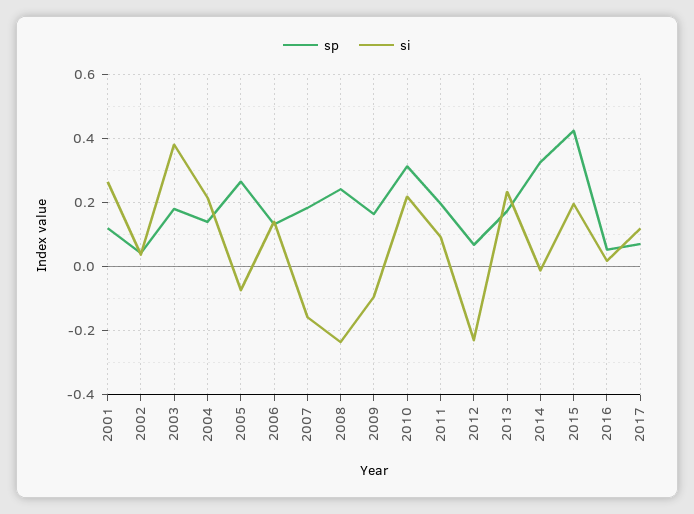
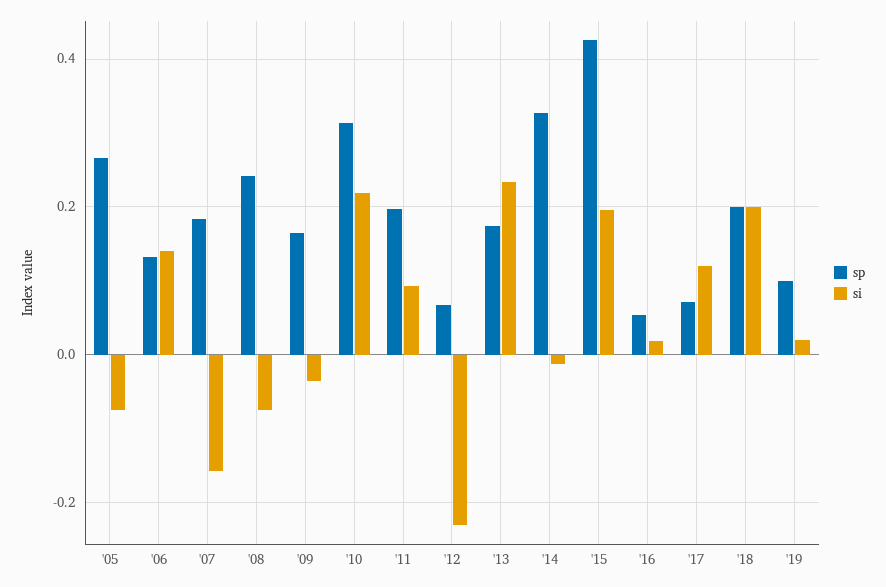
sp, 2001: 0.12 -> none
si, 2001: 0.26 -> none
sp, 2002: 0.04 -> none
si, 2002: 0.04 -> none
sp, 2003: 0.18 -> none
si, 2003: 0.38 -> none
sp, 2004: 0.14 -> none
si, 2004: 0.22 -> none
si, 2008: -0.24 -> -0.08
si, 2009: -0.1 -> -0.04
sp, '18: none -> 0.2
si, '18: none -> 0.2
sp, '19: none -> 0.1
si, '19: none -> 0.02

